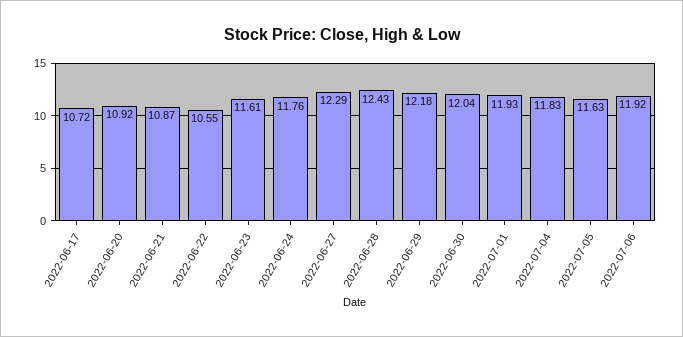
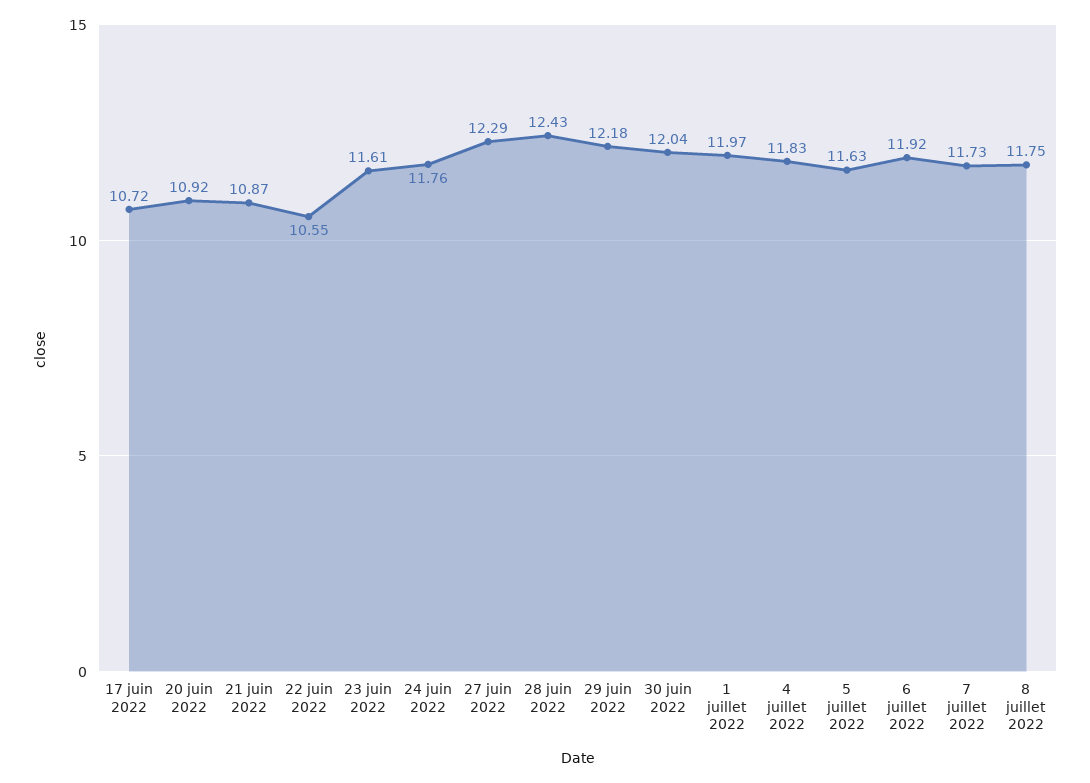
2022-07-01: 11.93 -> 11.97
7 juillet 2022: none -> 11.73
8 juillet 2022: none -> 11.75

